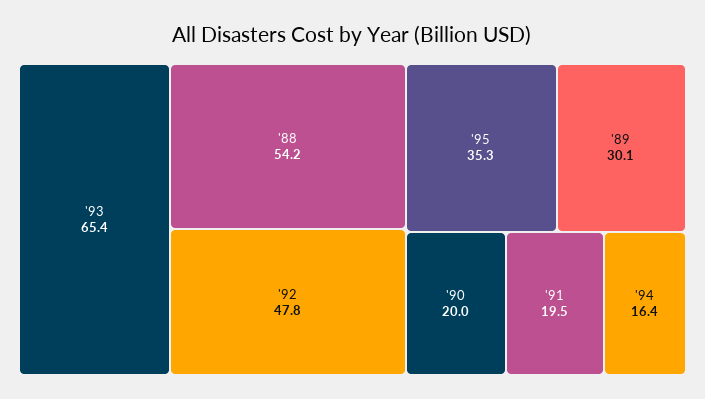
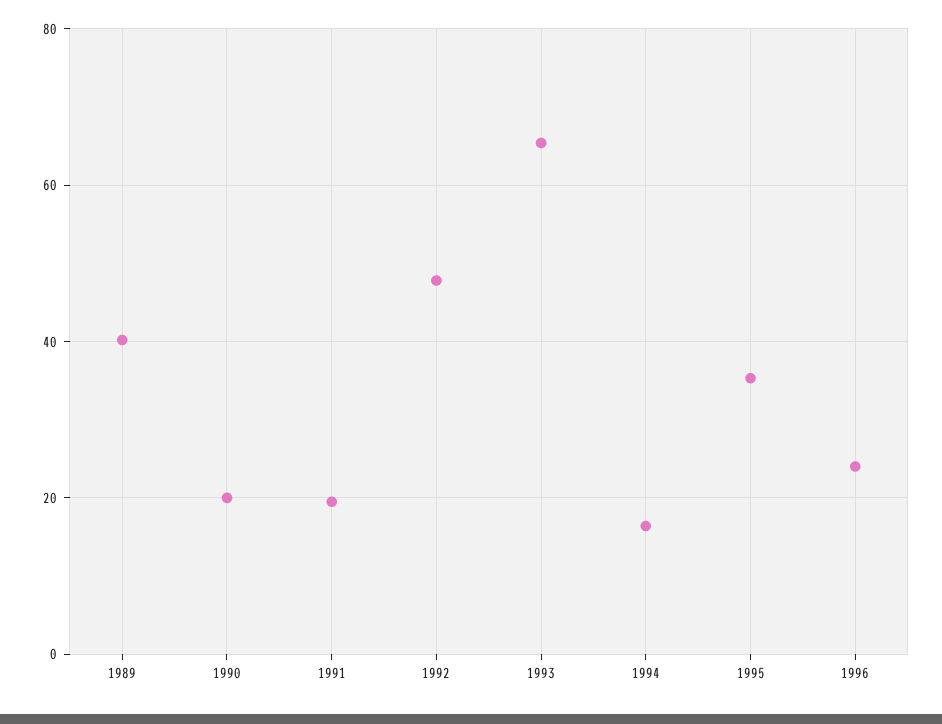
'88: 54.2 -> none
'89: 30.1 -> 40
1996: none -> 24

